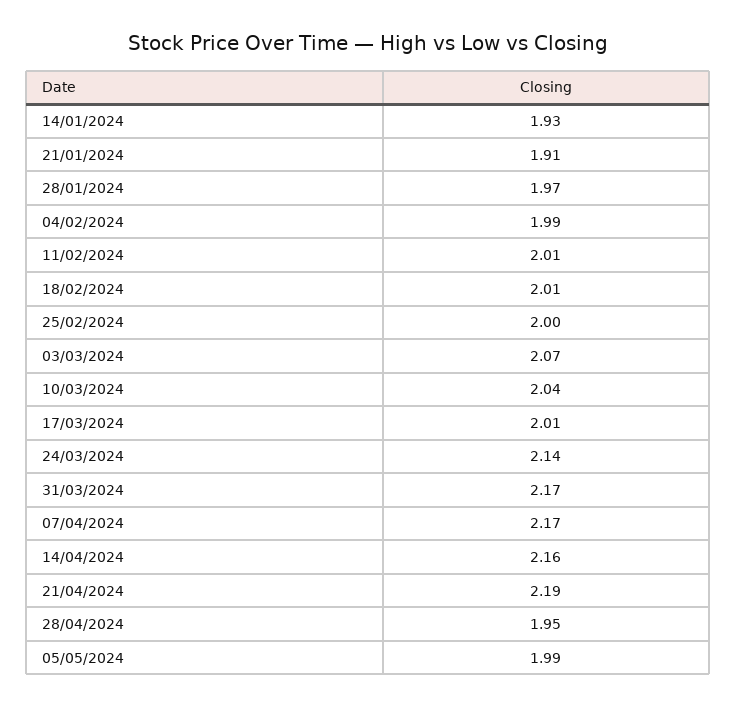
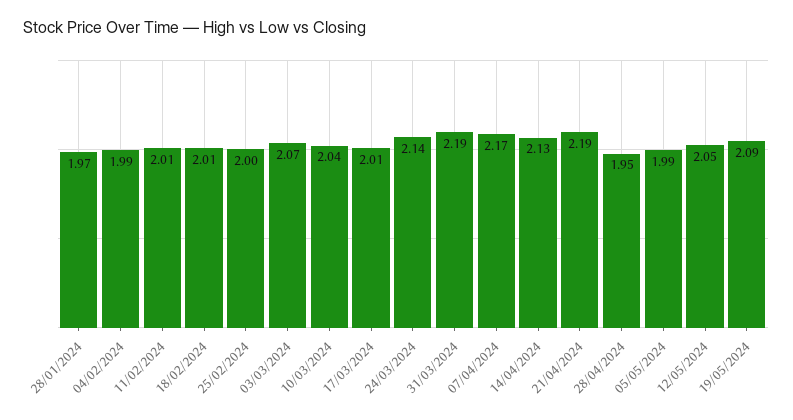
14/01/2024: 1.93 -> none
21/01/2024: 1.91 -> none
31/03/2024: 2.17 -> 2.19
14/04/2024: 2.16 -> 2.13
12/05/2024: none -> 2.05
19/05/2024: none -> 2.09

